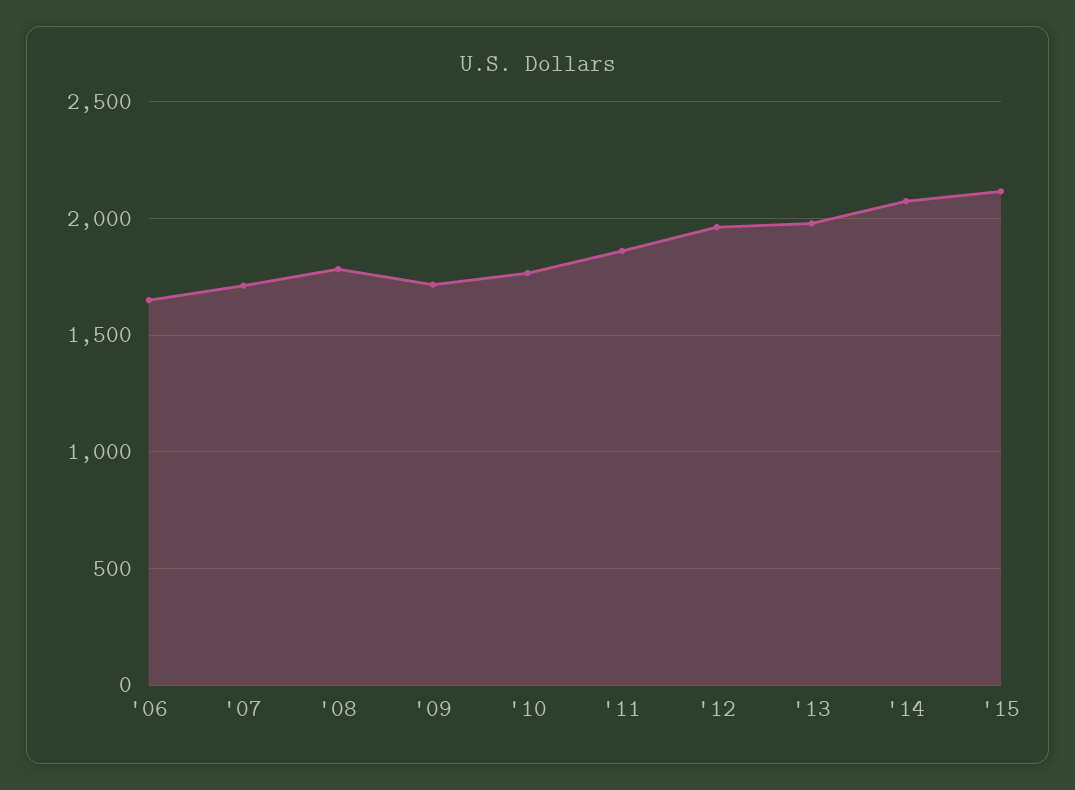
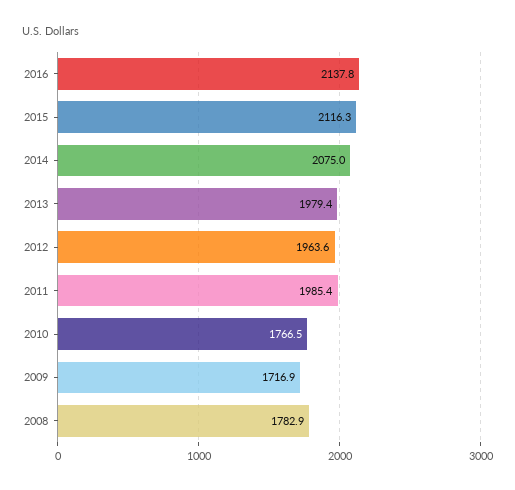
'06: 1650 -> none
'07: 1700 -> none
'11: 1850 -> 1985.4
2016: none -> 2137.8

